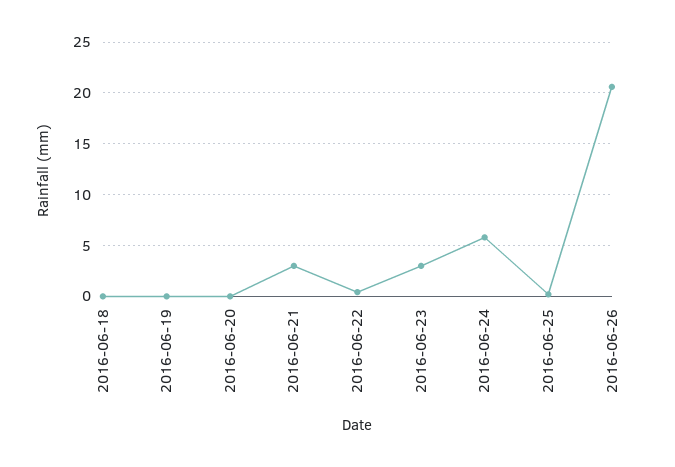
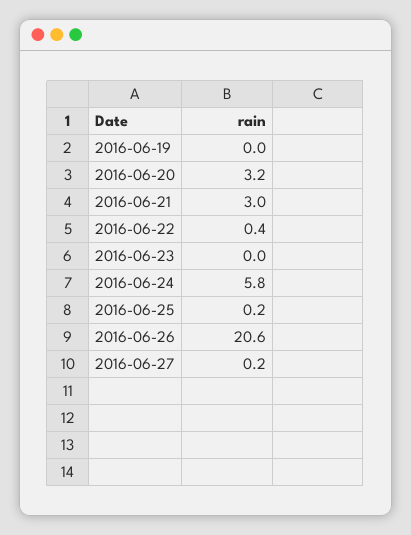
2016-06-18: 0 -> none
2016-06-20: 0 -> 3.2
2016-06-23: 3 -> 0
2016-06-27: none -> 0.2

